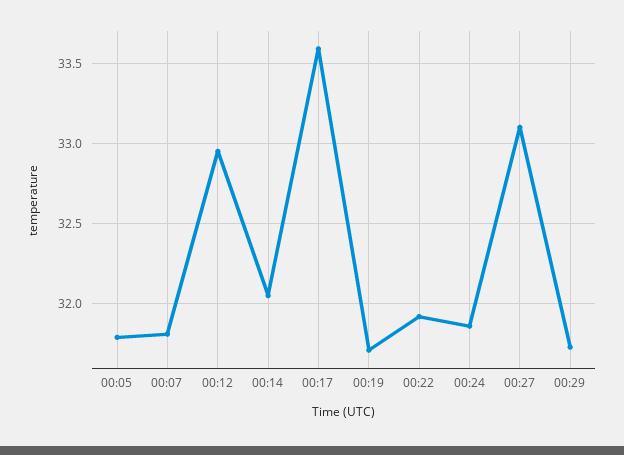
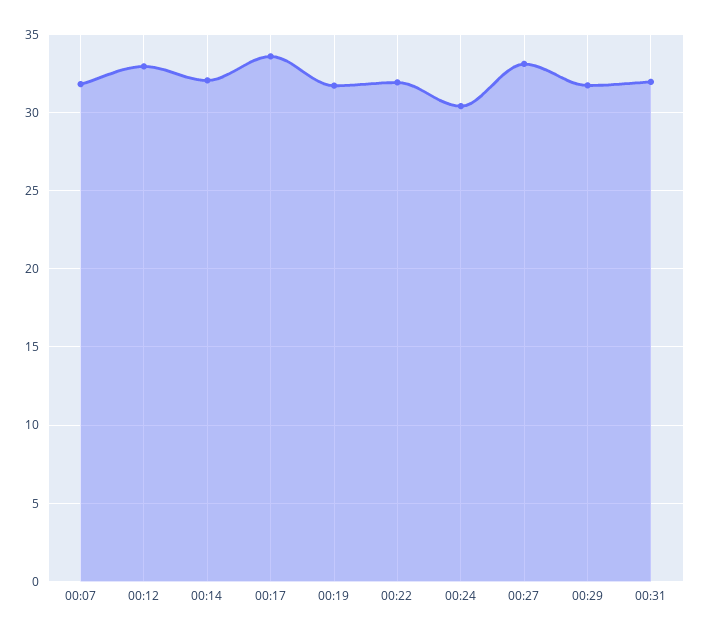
00:05: 31.8 -> none
00:24: 31.85 -> 30.5
00:31: none -> 32

